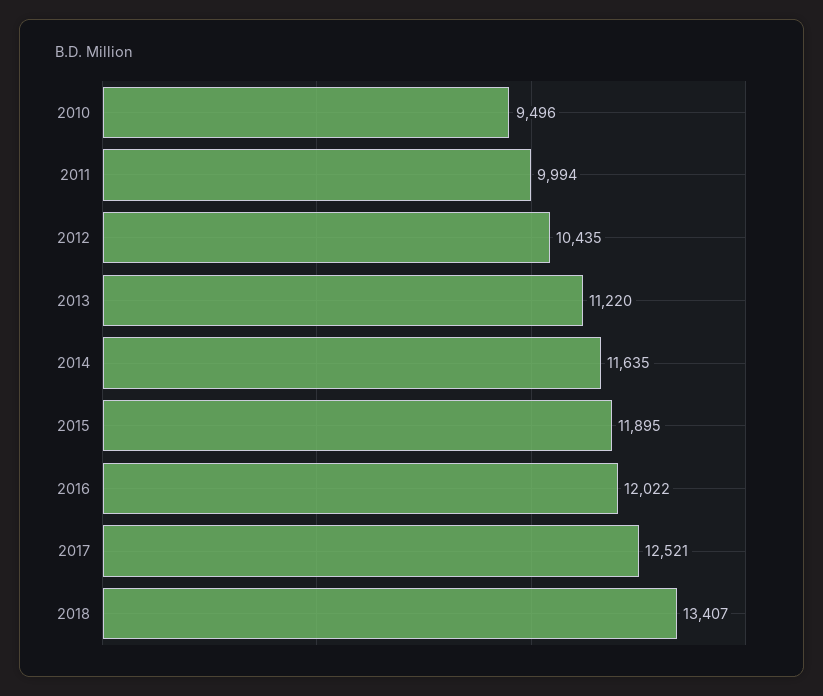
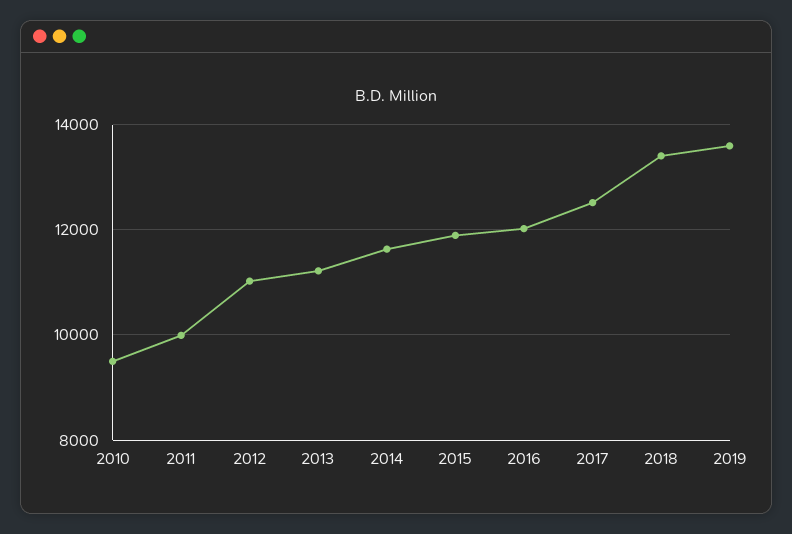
2012: 10435 -> 11000
2019: none -> 13600

